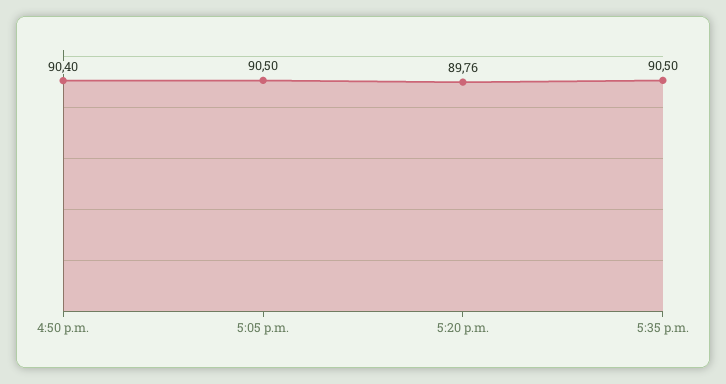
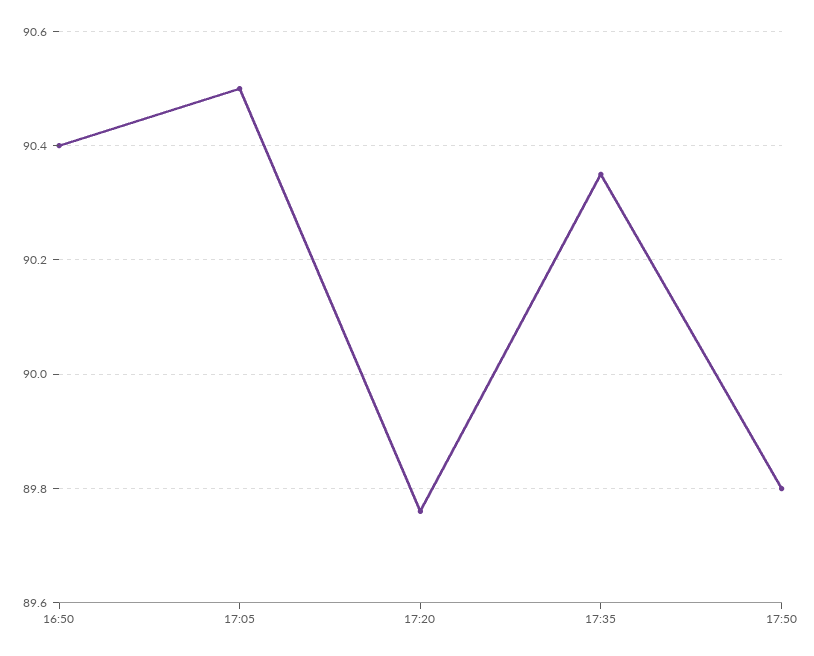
5:35 p.m.: 90.5 -> 90.35
17:50: none -> 89.8

